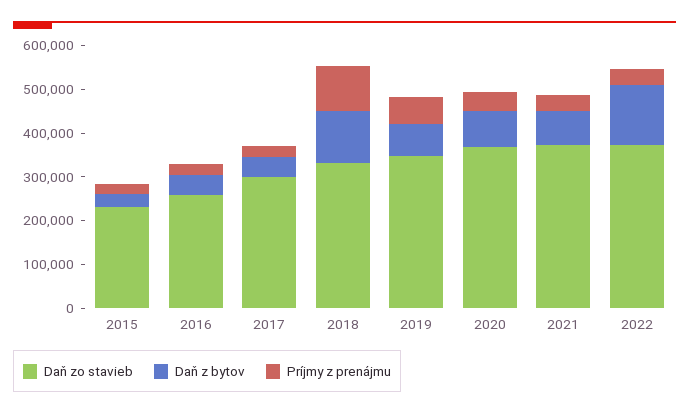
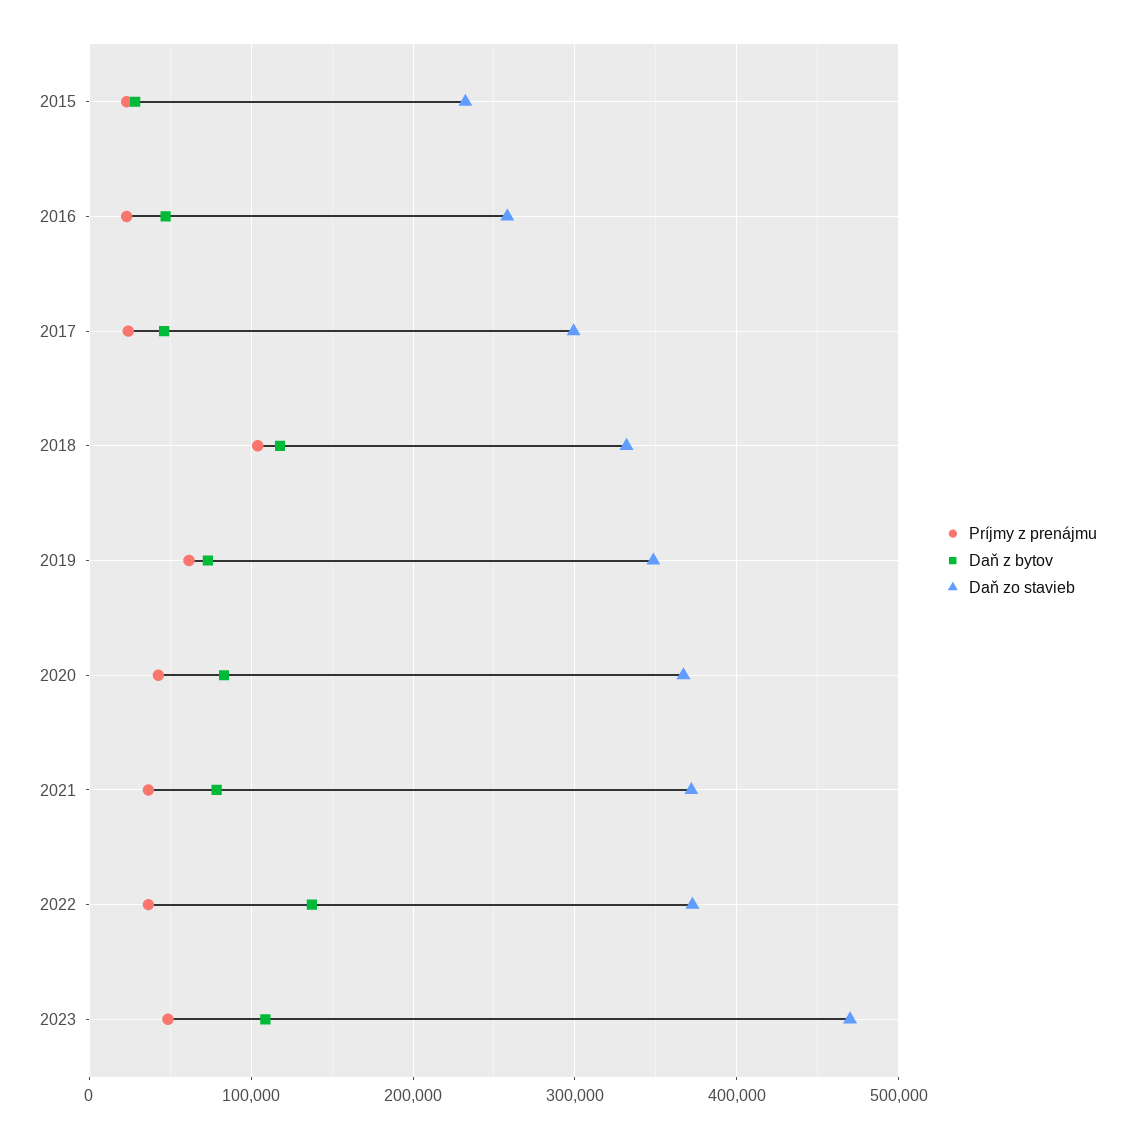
Príjmy z prenájmu, 2023: none -> 50000
Daň z bytov, 2023: none -> 110000
Daň zo stavieb, 2023: none -> 470000

